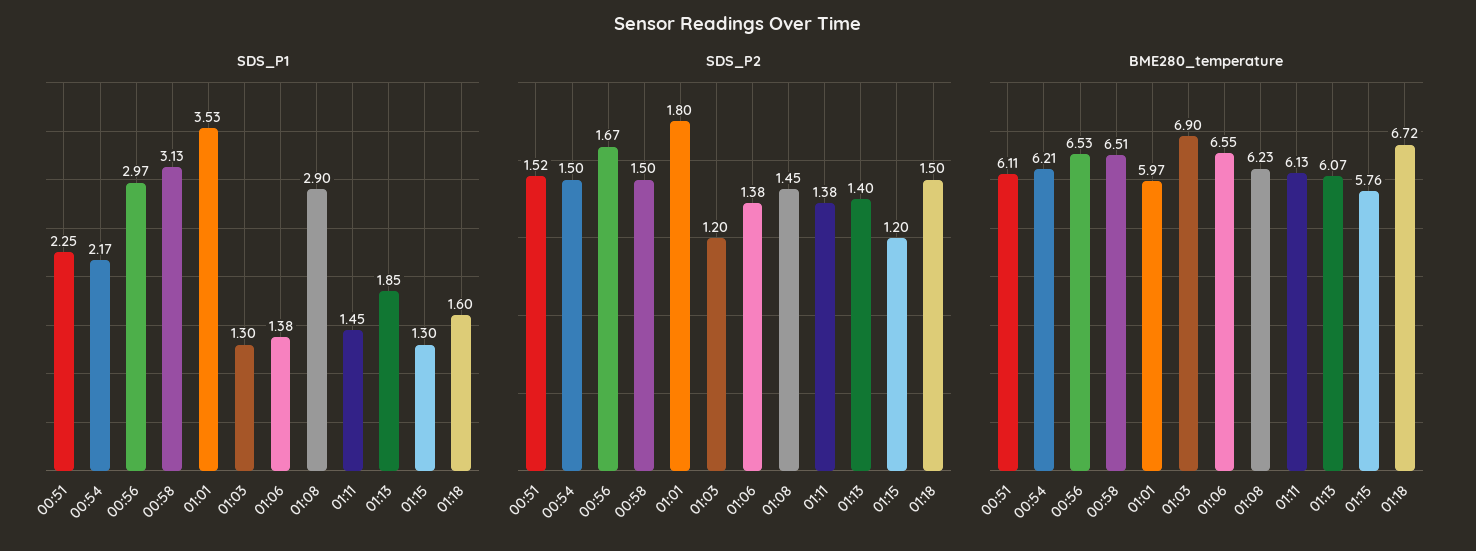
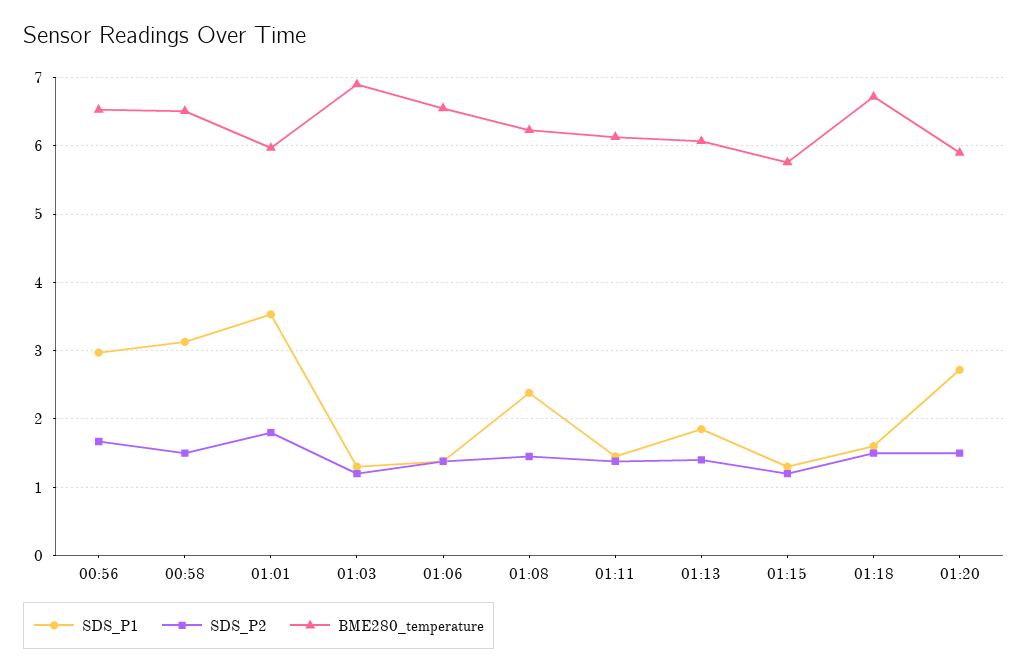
SDS_P1, 00:51: 2.25 -> none
SDS_P1, 00:54: 2.17 -> none
SDS_P1, 01:08: 2.9 -> 2.4
SDS_P2, 00:51: 1.52 -> none
SDS_P2, 00:54: 1.5 -> none
BME280_temperature, 00:51: 6.11 -> none
BME280_temperature, 00:54: 6.21 -> none
SDS_P1, 01:20: none -> 2.7
SDS_P2, 01:20: none -> 1.5
BME280_temperature, 01:20: none -> 5.9

